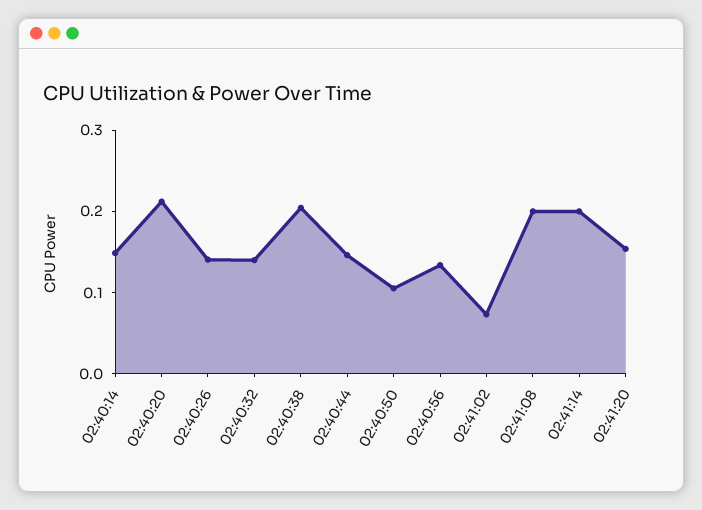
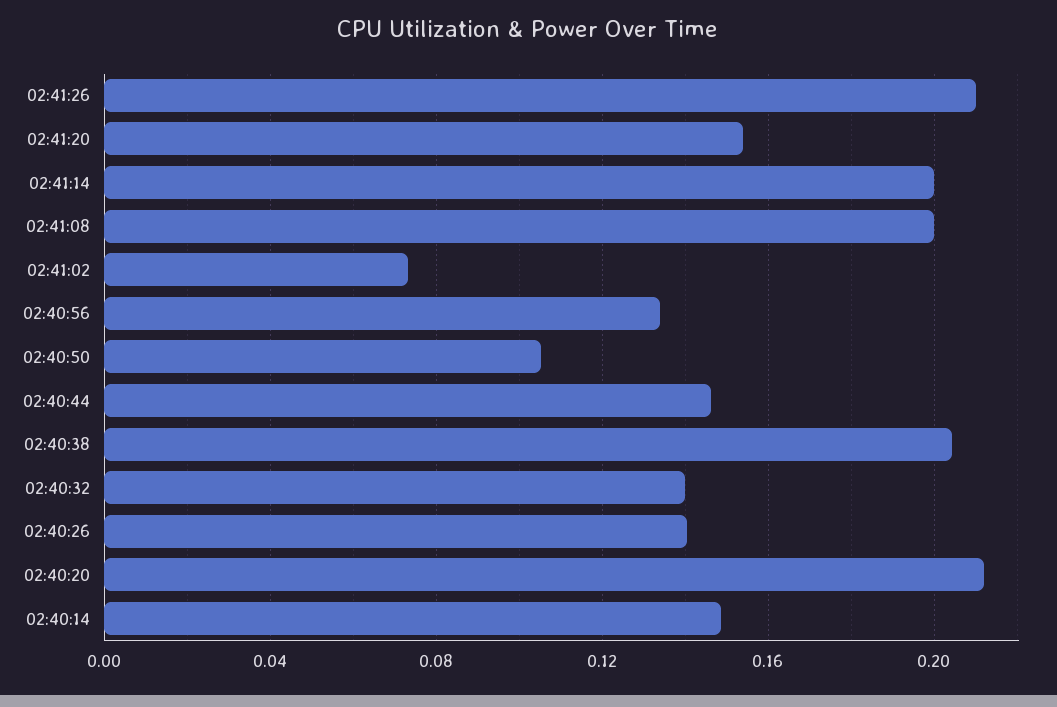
02:41:26: none -> 0.21

